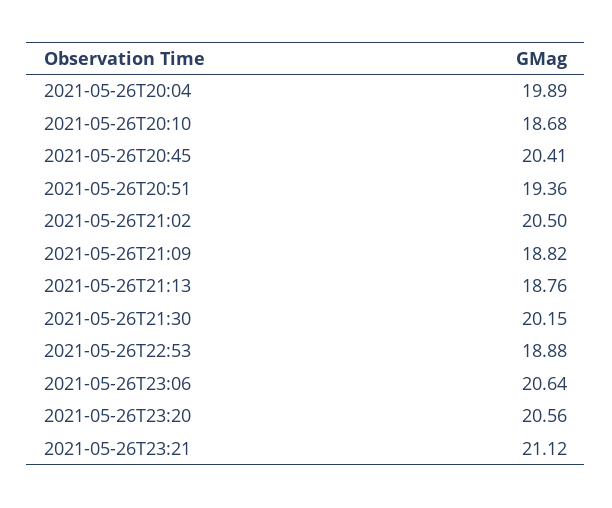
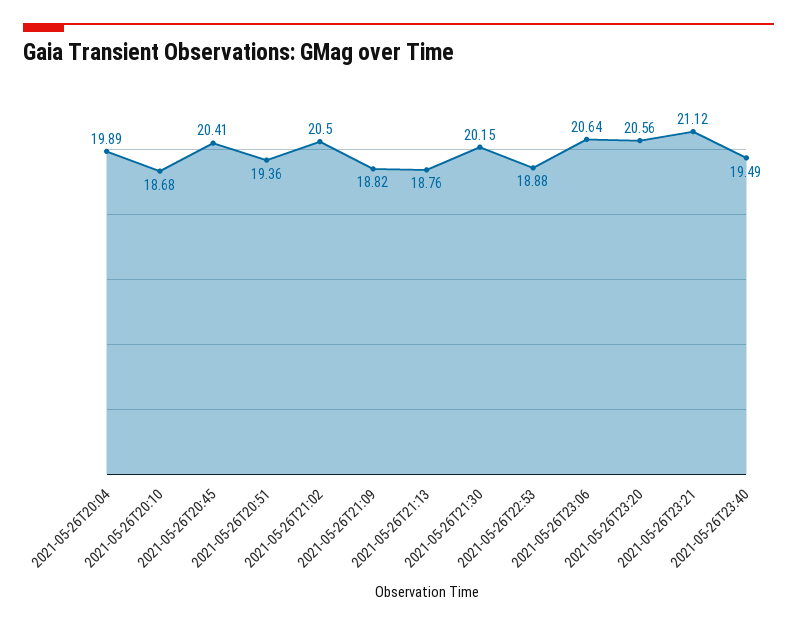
2021-05-26T23:40: none -> 19.49

